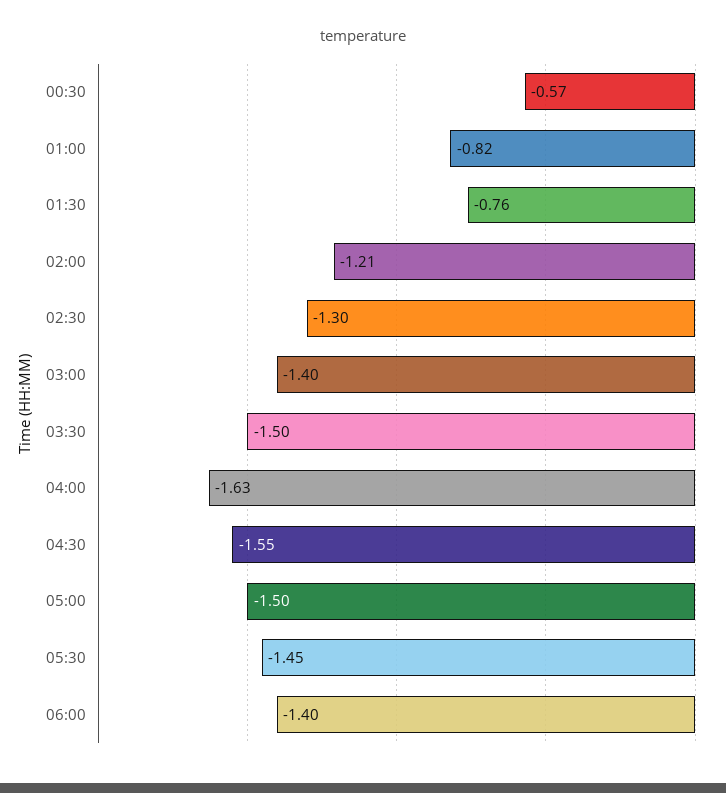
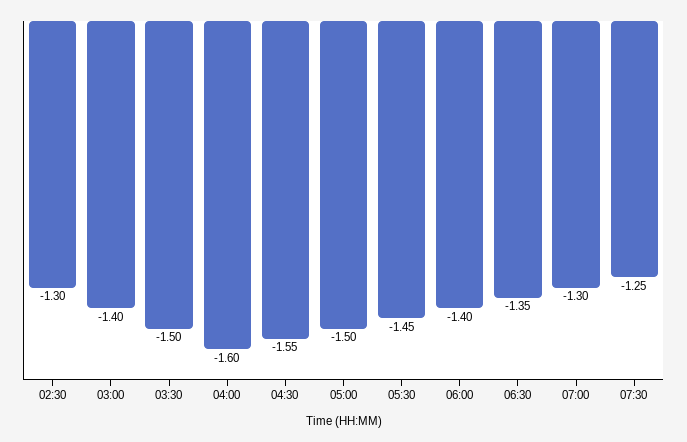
00:30: -0.57 -> none
01:00: -0.82 -> none
01:30: -0.76 -> none
02:00: -1.21 -> none
04:00: -1.63 -> -1.6
06:30: none -> -1.35
07:00: none -> -1.3
07:30: none -> -1.25

